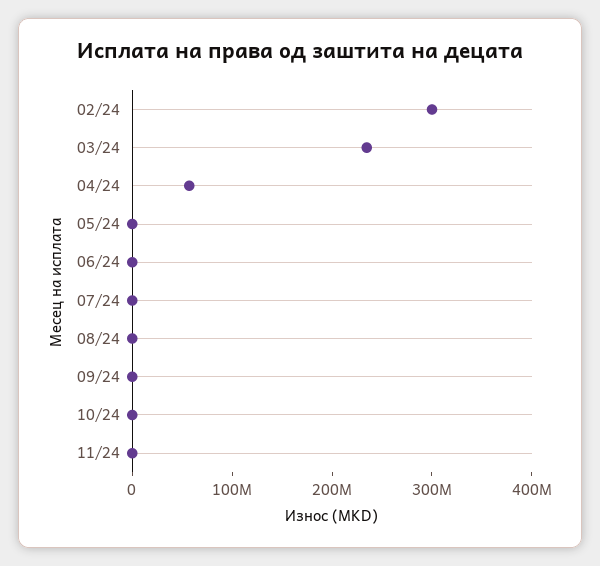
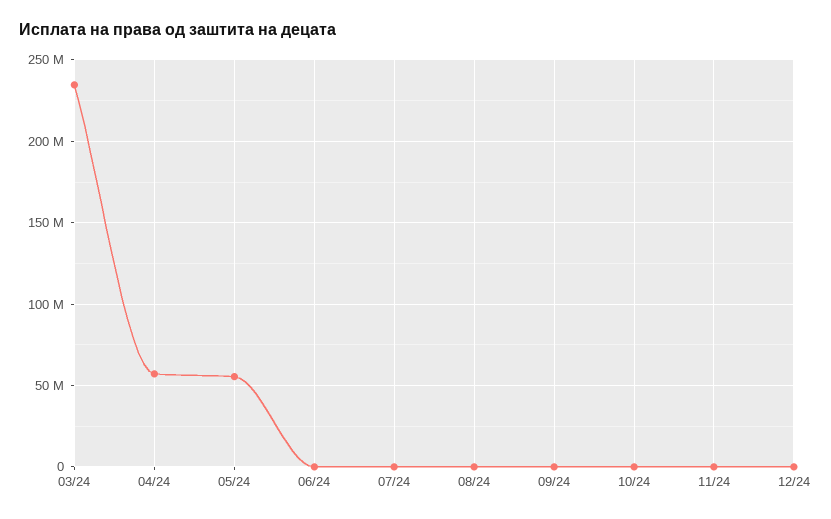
02/24: 300000000 -> none
05/24: 0 -> 55000000
12/24: none -> 0

